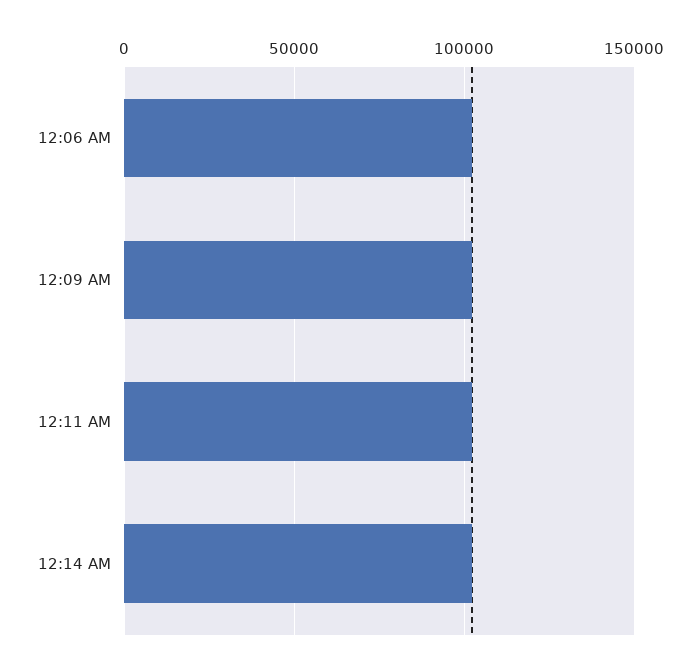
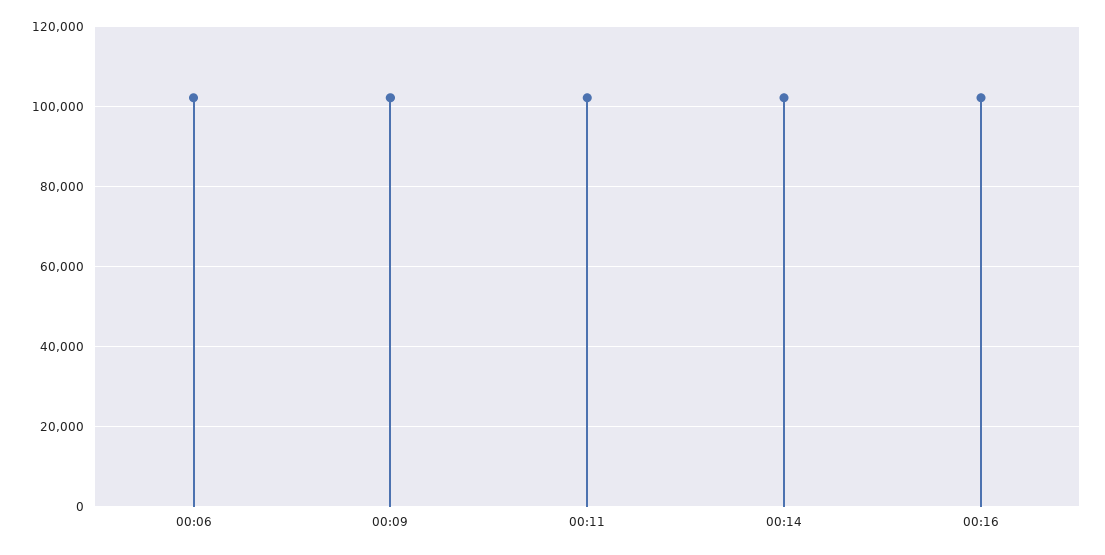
00:16: none -> 102000

